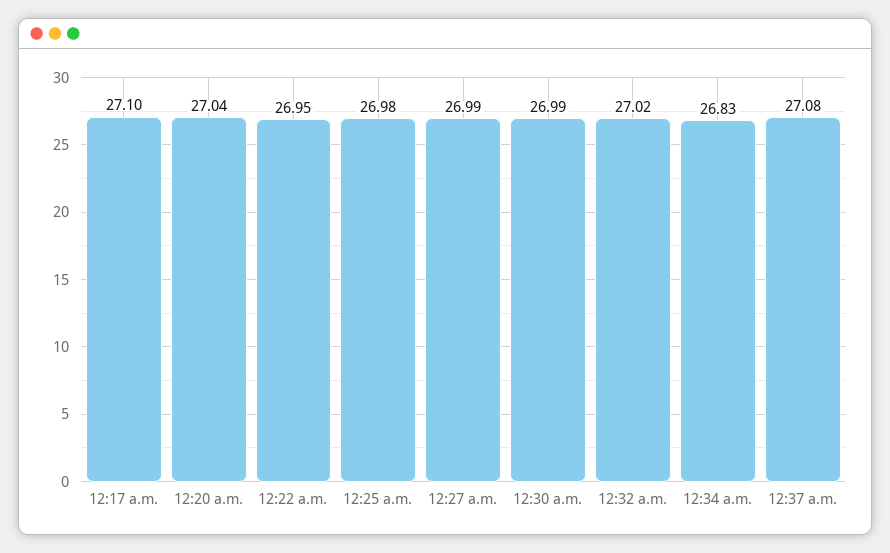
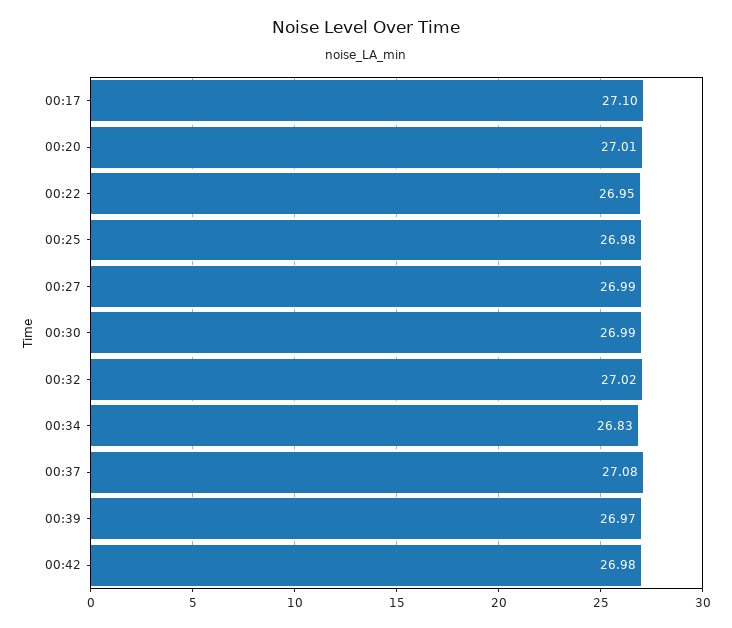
12:20 a.m.: 27.04 -> 27.01
00:39: none -> 26.97
00:42: none -> 26.98

